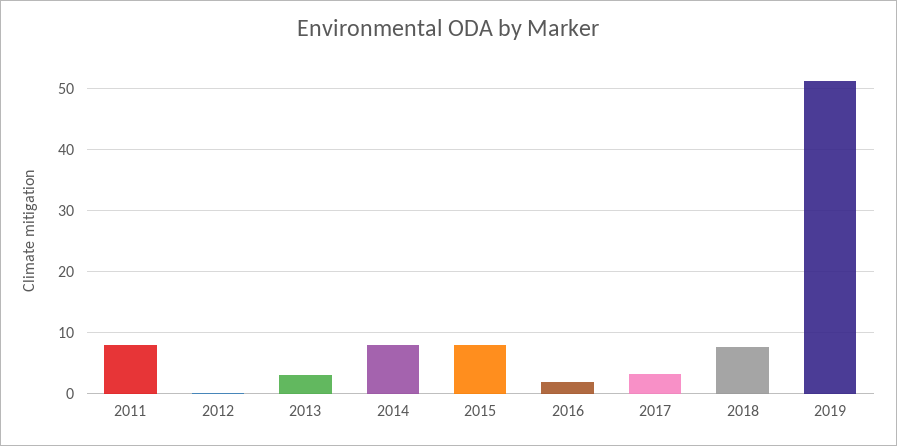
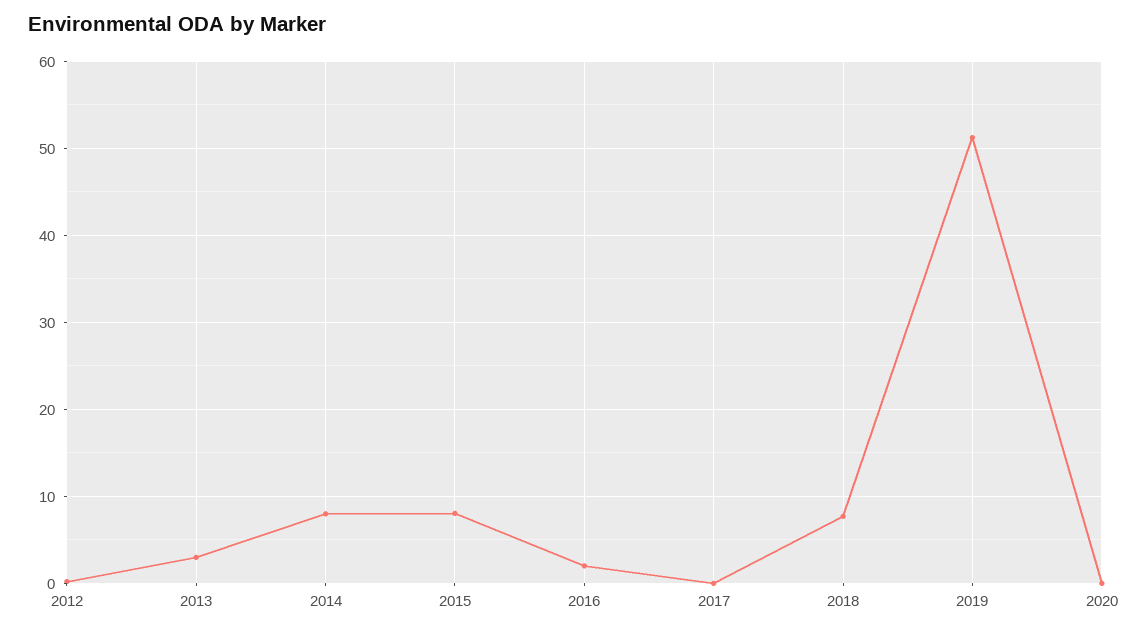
2011: 8 -> none
2017: 3 -> 0
2020: none -> 0

